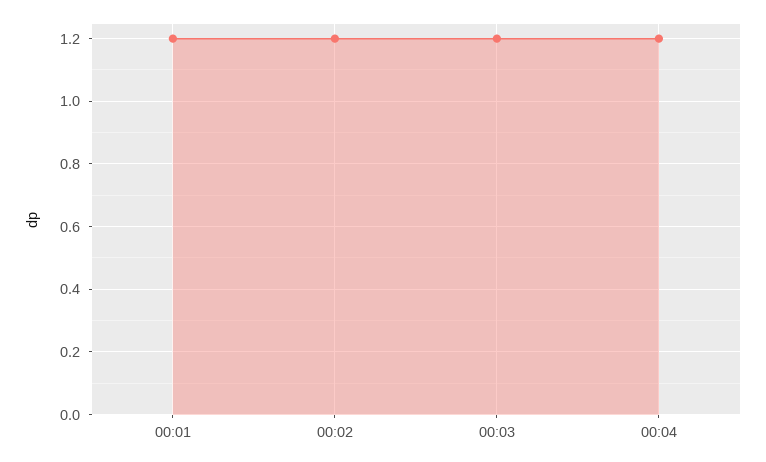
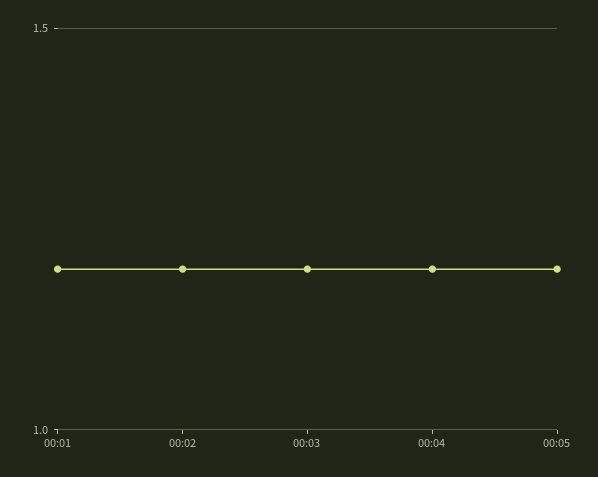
00:05: none -> 1.2

